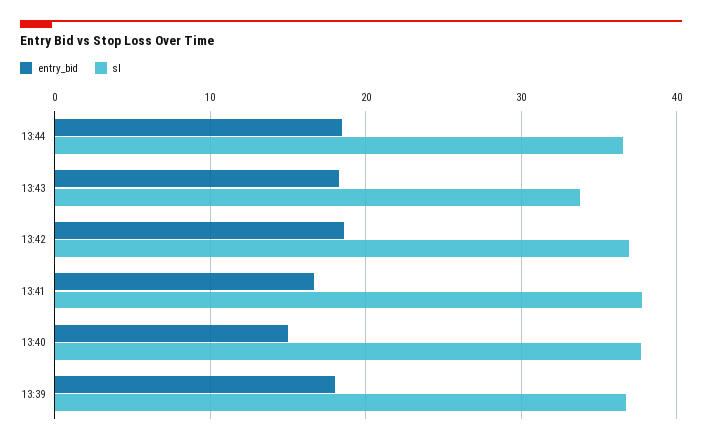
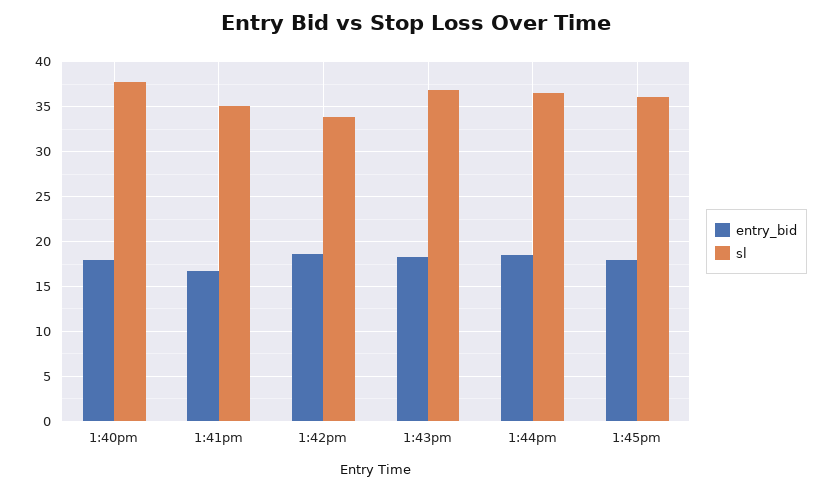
sl, 13:43: 34 -> 37
sl, 13:42: 37 -> 34
sl, 13:41: 38 -> 35
entry_bid, 13:40: 15 -> 18
entry_bid, 13:39: 18 -> none
sl, 13:39: 37 -> none
entry_bid, 1:45pm: none -> 18
sl, 1:45pm: none -> 36

